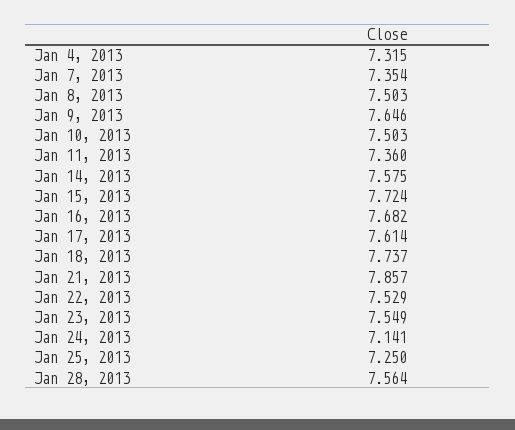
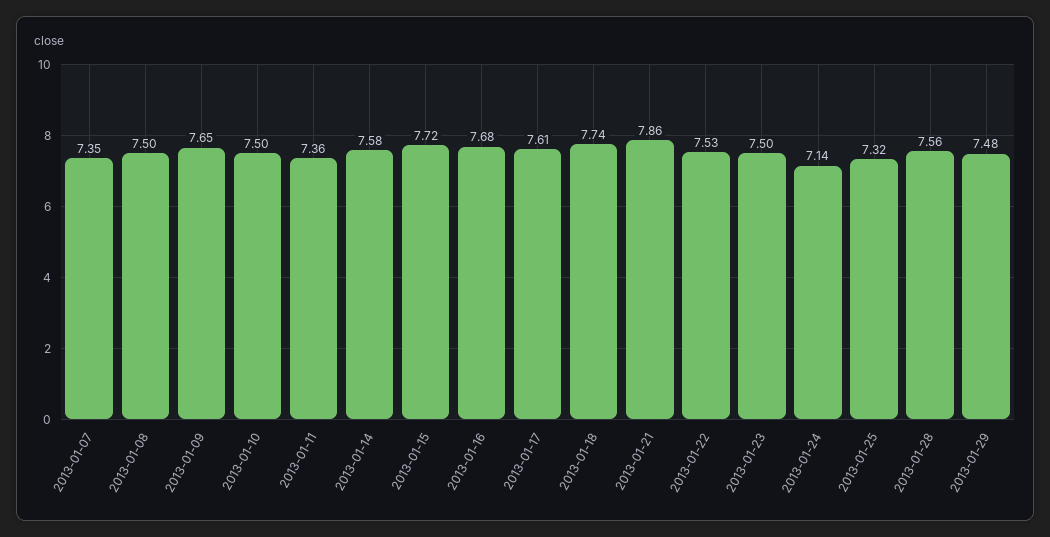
Jan 4, 2013: 7.315 -> none
Jan 23, 2013: 7.549 -> 7.5
Jan 25, 2013: 7.25 -> 7.32
2013-01-29: none -> 7.48

